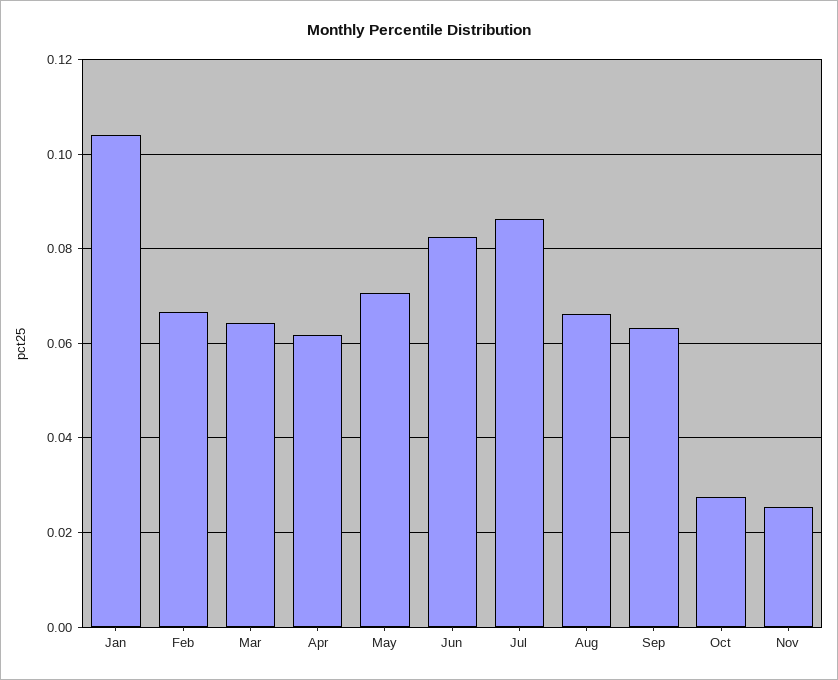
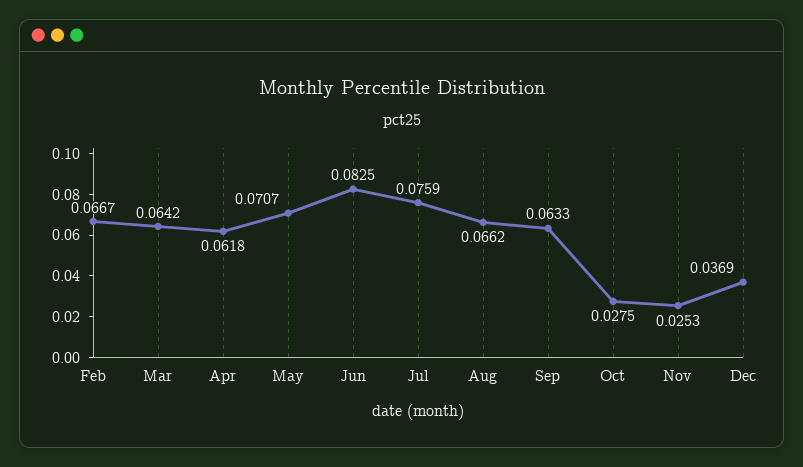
Jan: 0.104 -> none
Jul: 0.086 -> 0.0759
Dec: none -> 0.0369

